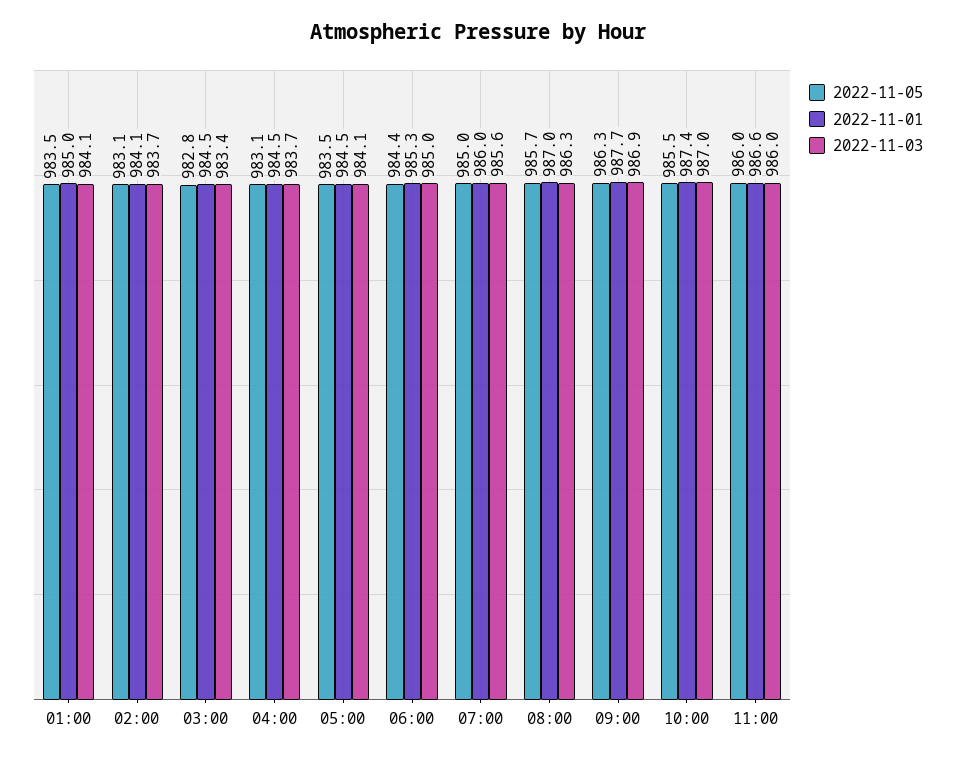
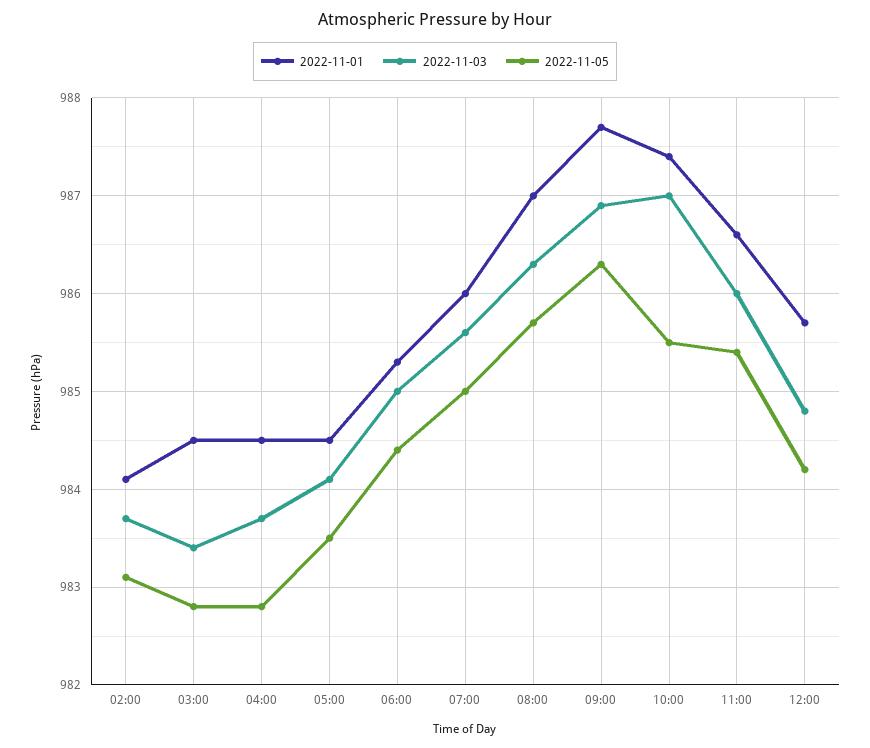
2022-11-05, 01:00: 983.5 -> none
2022-11-01, 01:00: 985 -> none
2022-11-03, 01:00: 984.1 -> none
2022-11-05, 04:00: 983.1 -> 982.8
2022-11-05, 11:00: 986 -> 985.4
2022-11-01, 12:00: none -> 985.7
2022-11-03, 12:00: none -> 984.8
2022-11-05, 12:00: none -> 984.2

